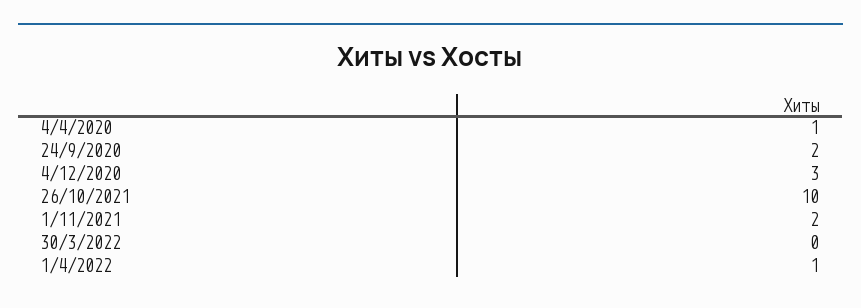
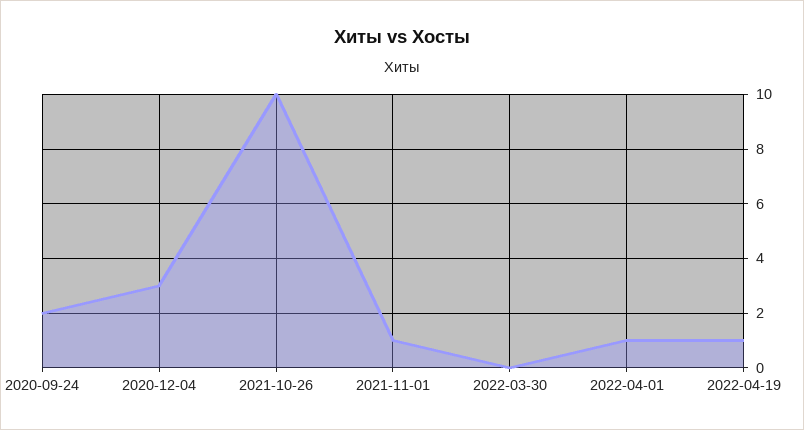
4/4/2020: 1 -> none
1/11/2021: 2 -> 1
2022-04-19: none -> 1

